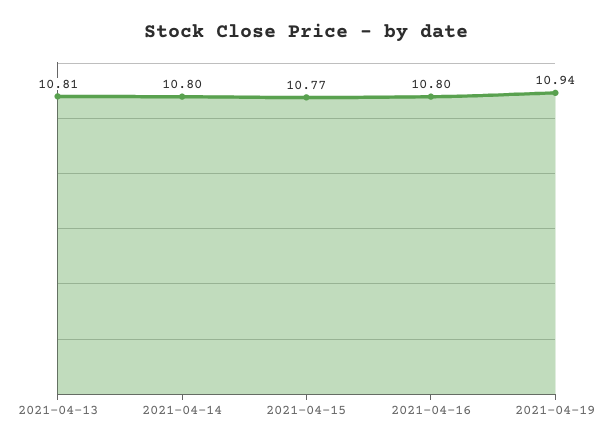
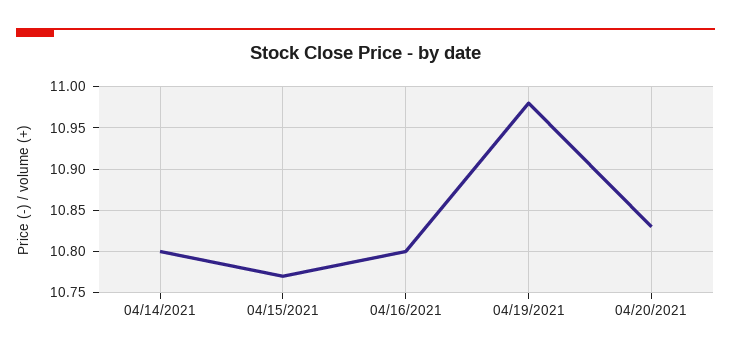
2021-04-13: 10.81 -> none
2021-04-19: 10.94 -> 10.98
04/20/2021: none -> 10.83

